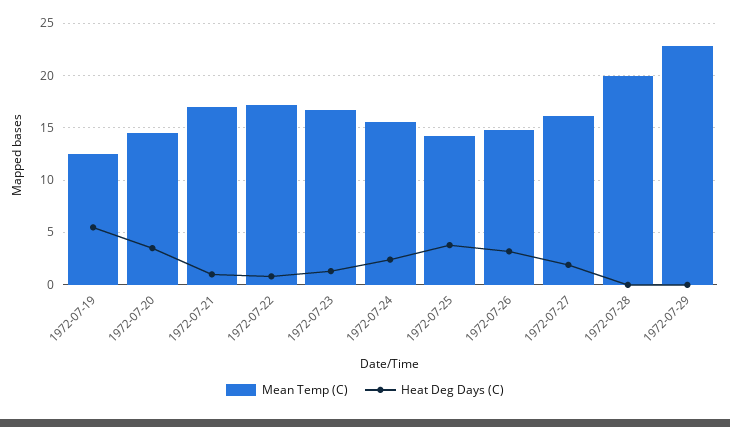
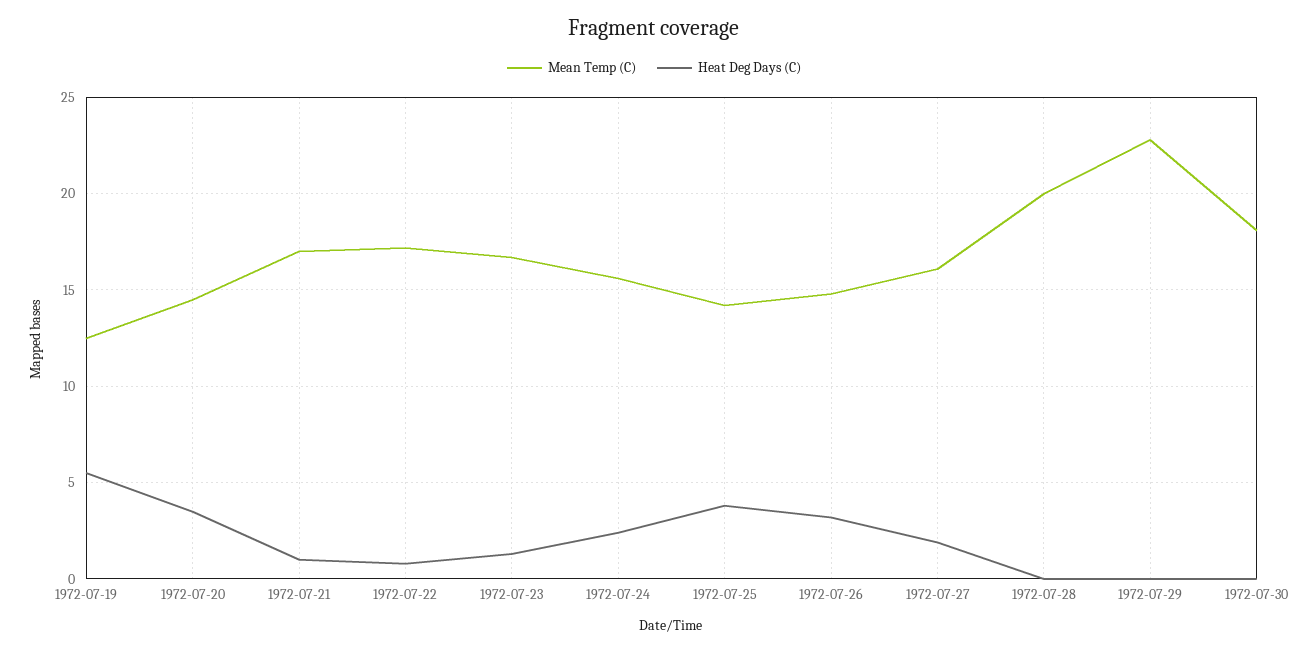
Mean Temp (C), 1972-07-30: none -> 18
Heat Deg Days (C), 1972-07-30: none -> 0

